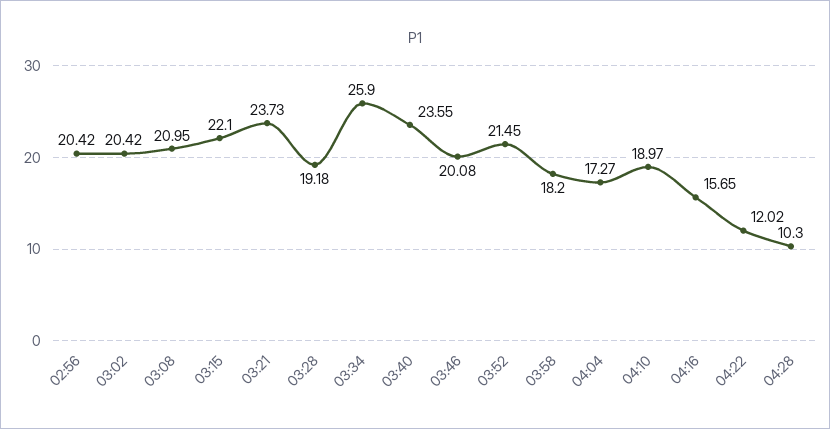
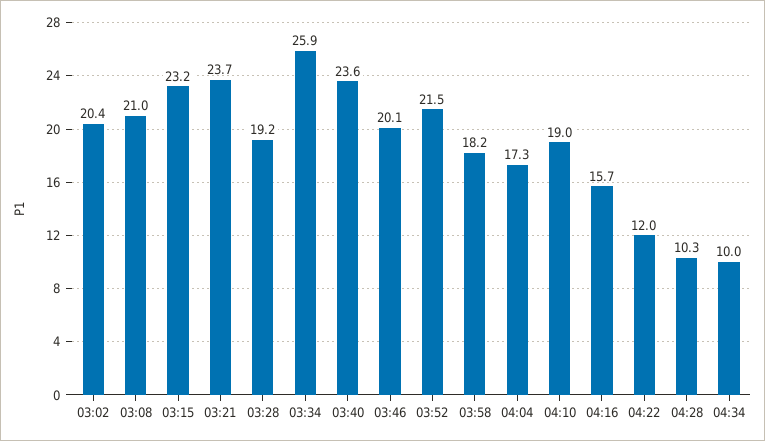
02:56: 20.42 -> none
03:15: 22.1 -> 23.2
04:34: none -> 10

